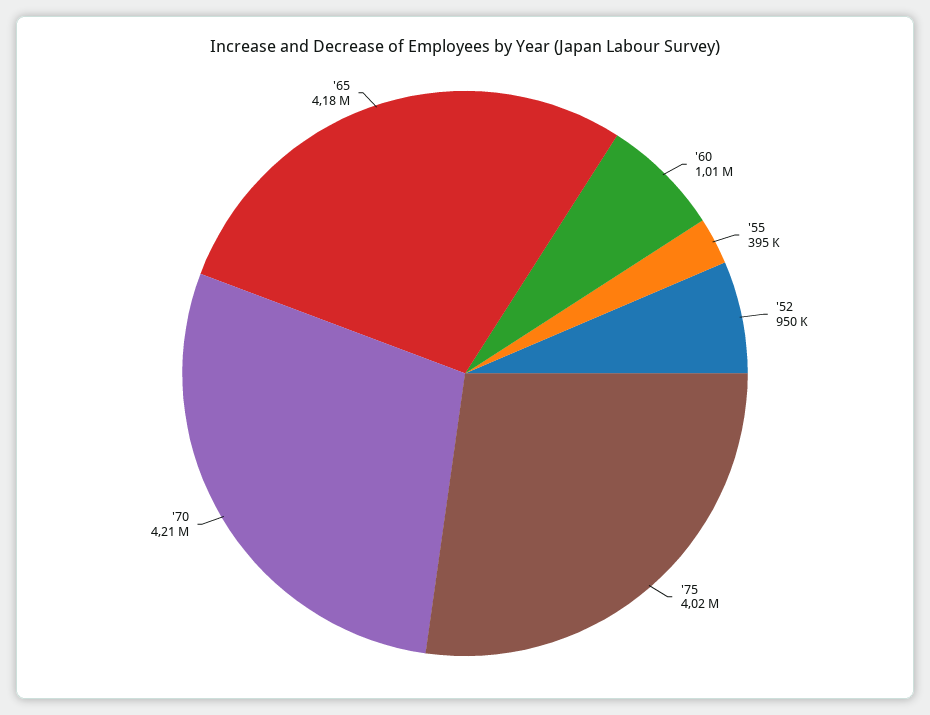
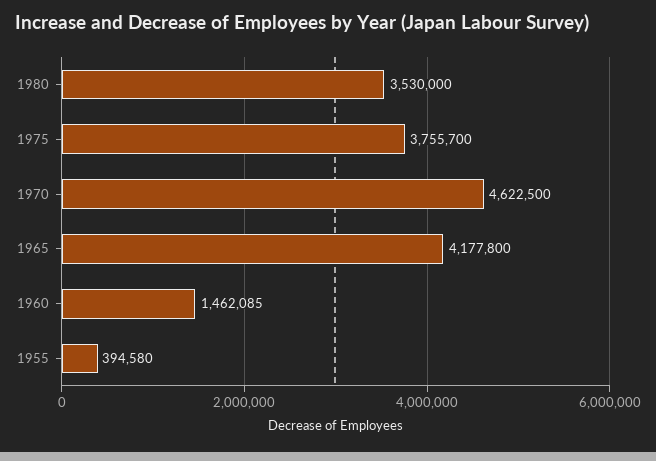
'60: 1010000 -> 1462085
'52: 950000 -> none
'75: 4020000 -> 3755700
'70: 4210000 -> 4622500
1980: none -> 3530000

